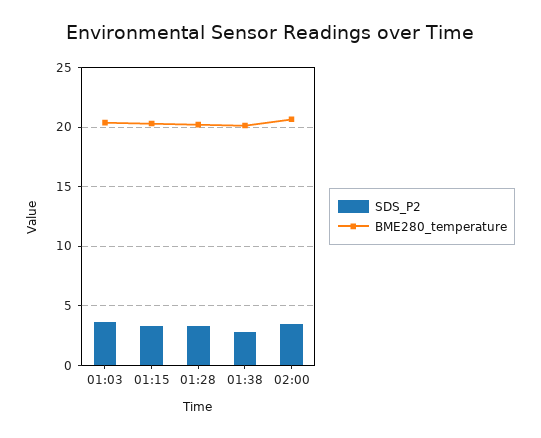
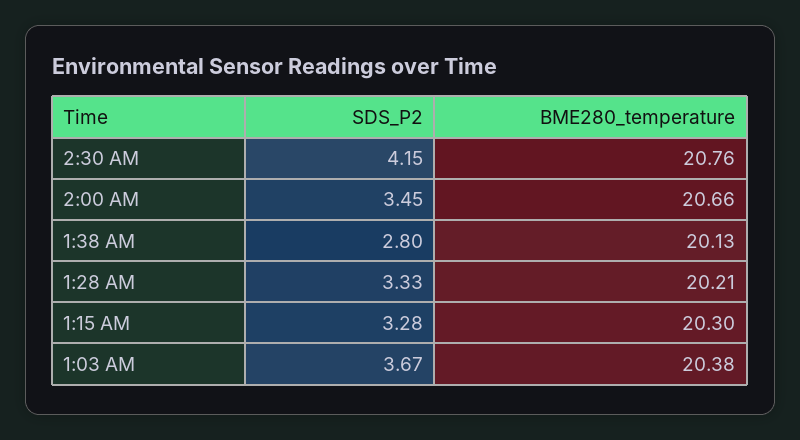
SDS_P2, 2:30 AM: none -> 4.15
BME280_temperature, 2:30 AM: none -> 20.76

